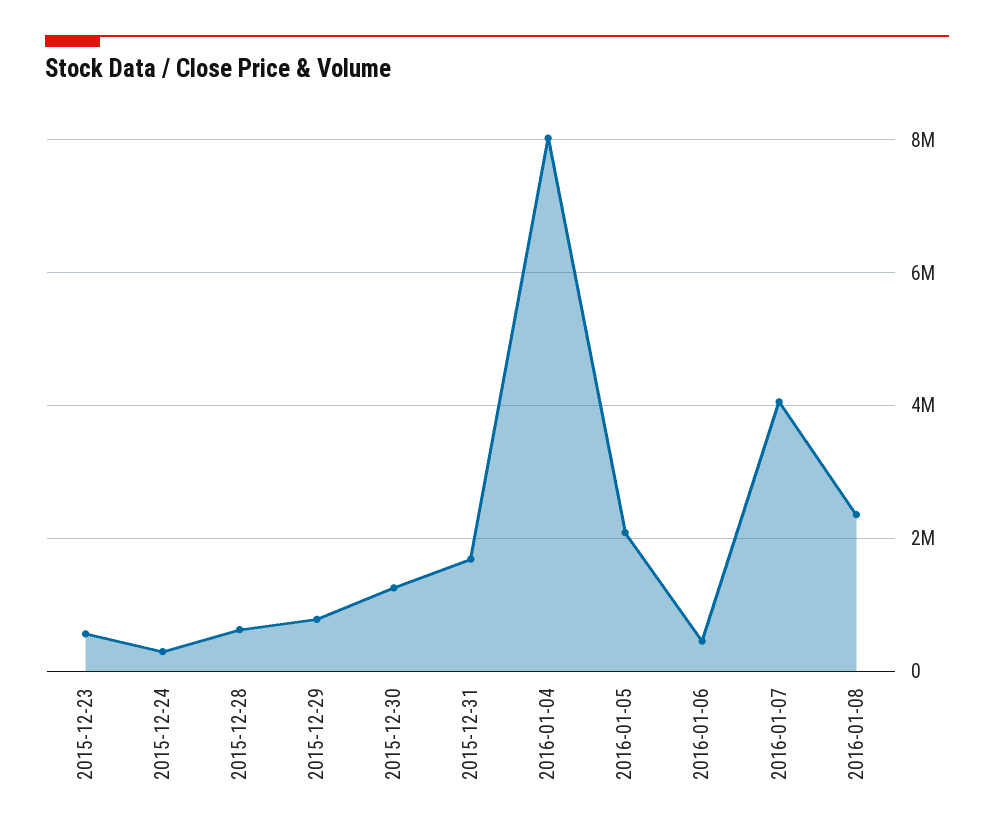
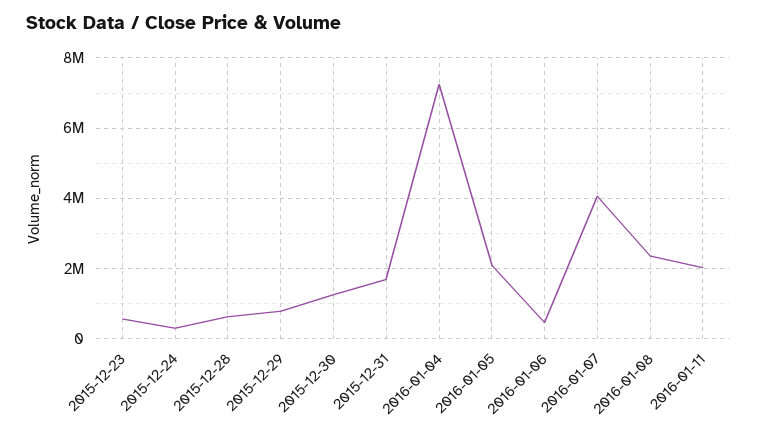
2016-01-04: 8000000 -> 7200000
2016-01-11: none -> 2000000

